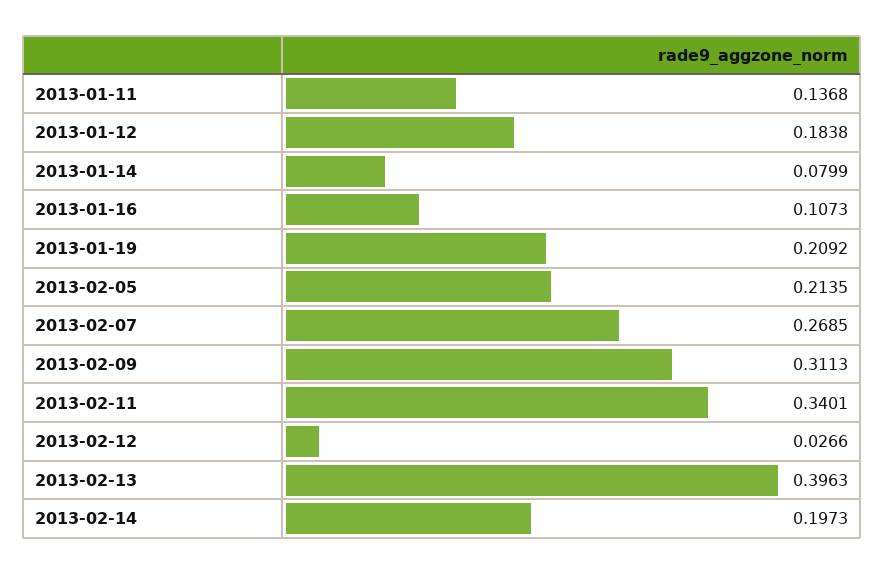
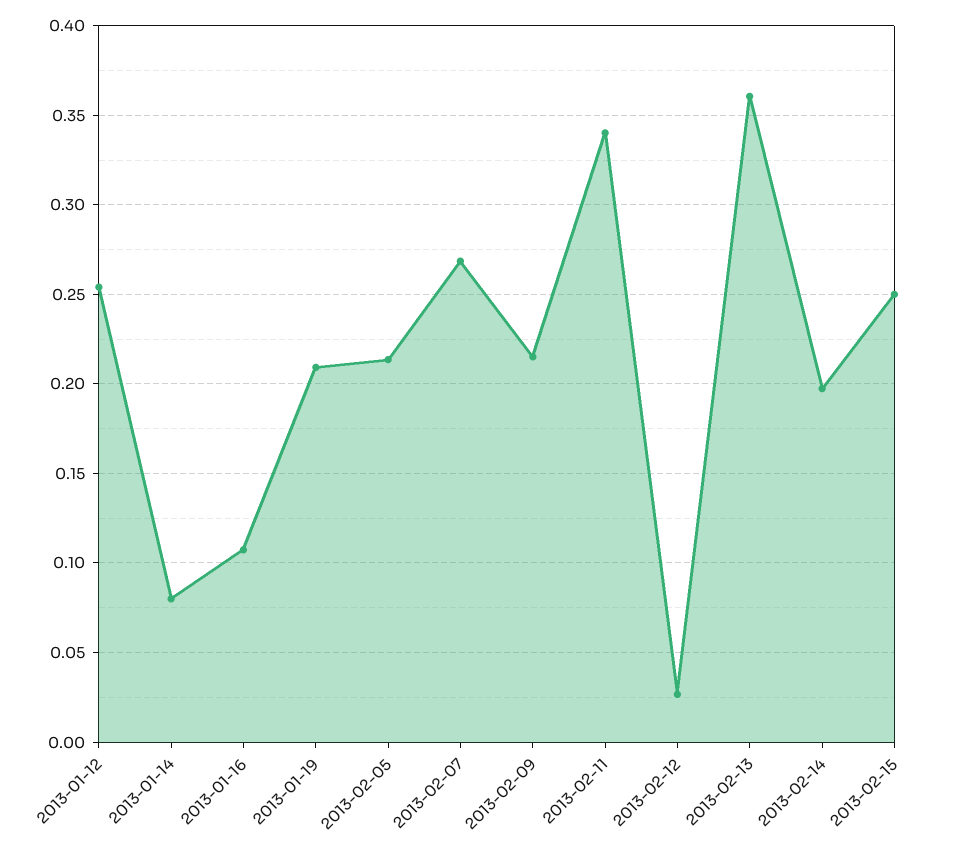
2013-01-11: 0.1368 -> none
2013-01-12: 0.1838 -> 0.255
2013-02-09: 0.3113 -> 0.215
2013-02-13: 0.3963 -> 0.36
2013-02-15: none -> 0.25

